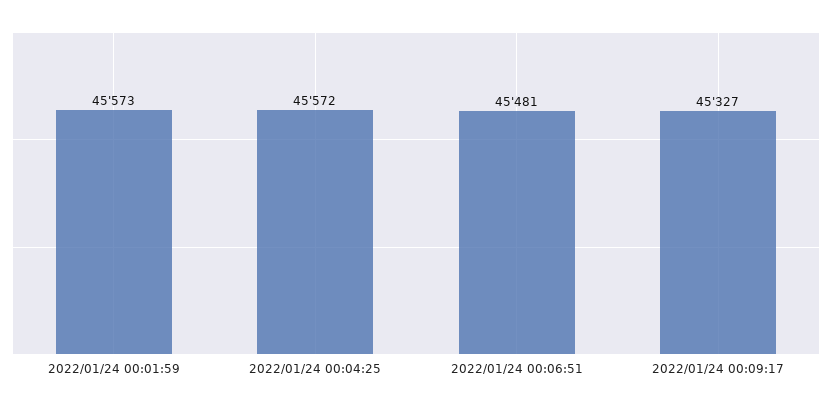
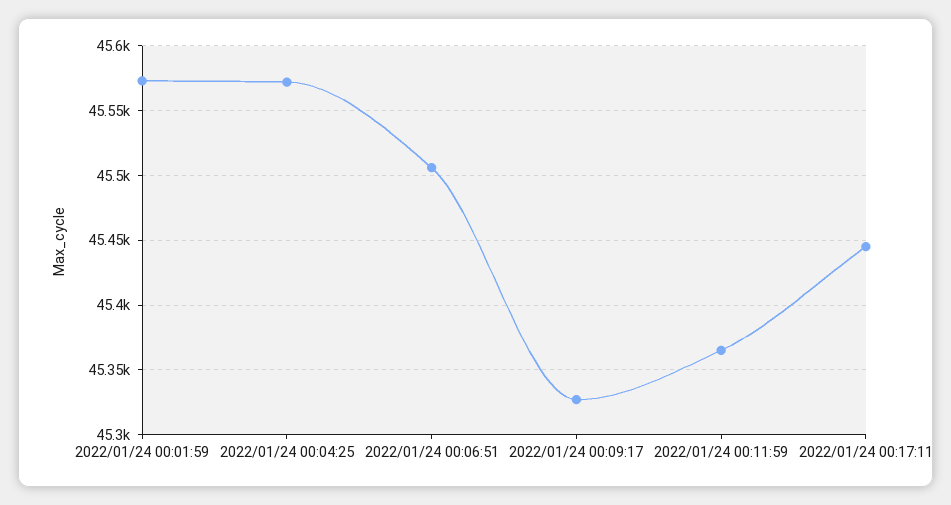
2022/01/24 00:06:51: 45481 -> 45505
2022/01/24 00:11:59: none -> 45365
2022/01/24 00:17:11: none -> 45445

